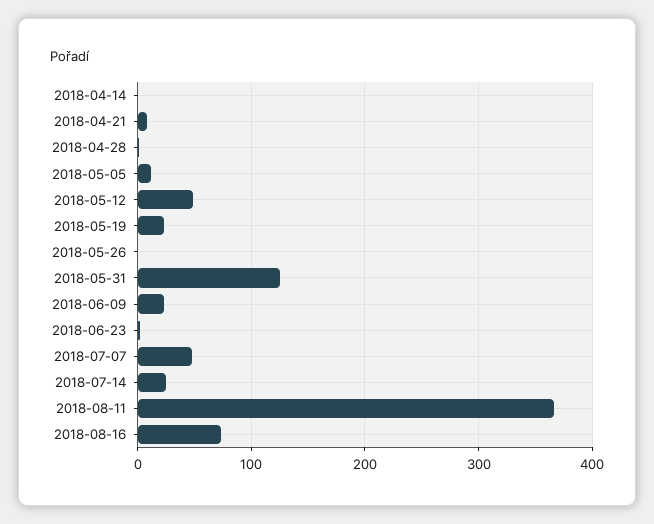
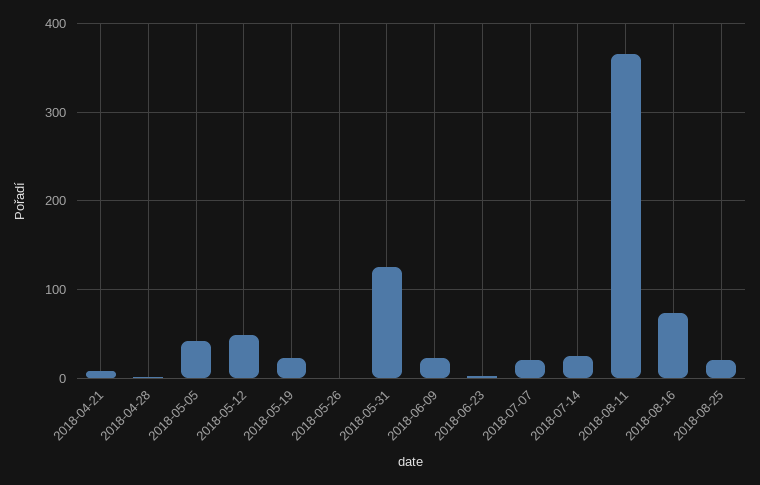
2018-04-14: 0 -> none
2018-05-05: 10 -> 40
2018-07-07: 50 -> 20
2018-08-25: none -> 20

